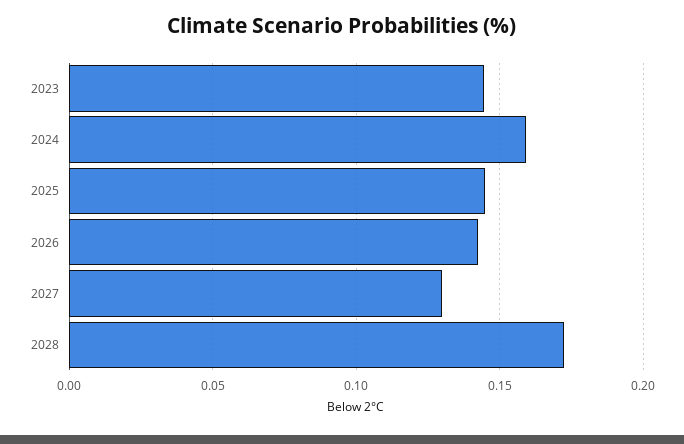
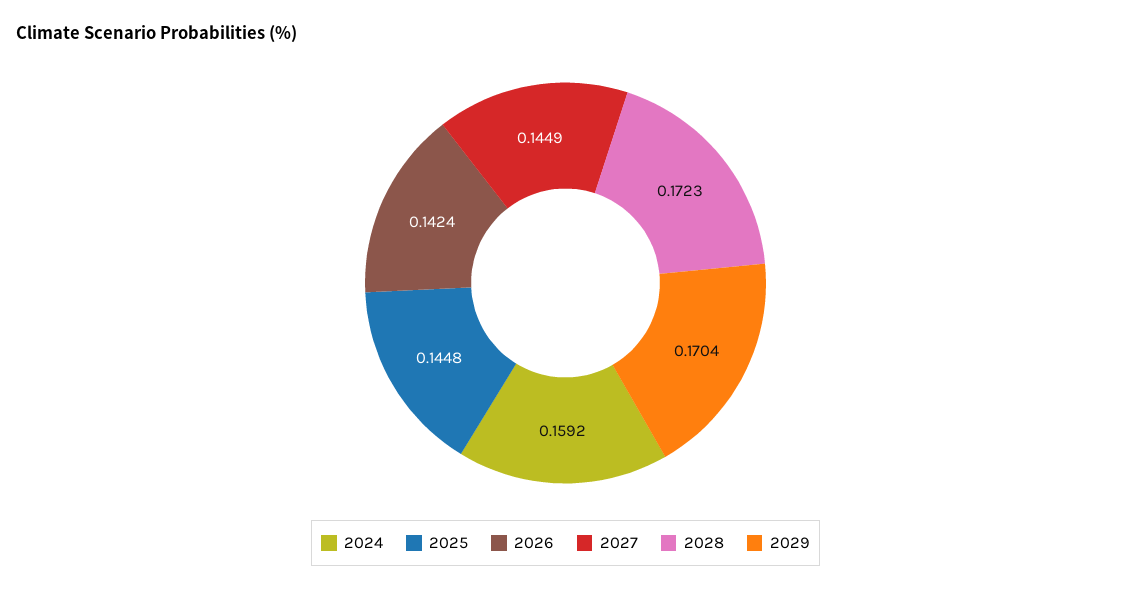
2023: 0.145 -> none
2027: 0.13 -> 0.1449
2029: none -> 0.1704

